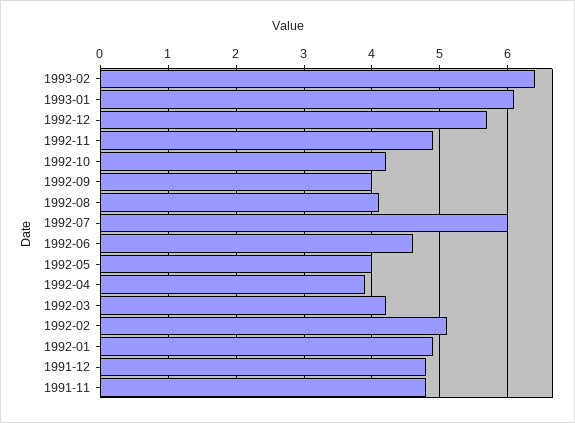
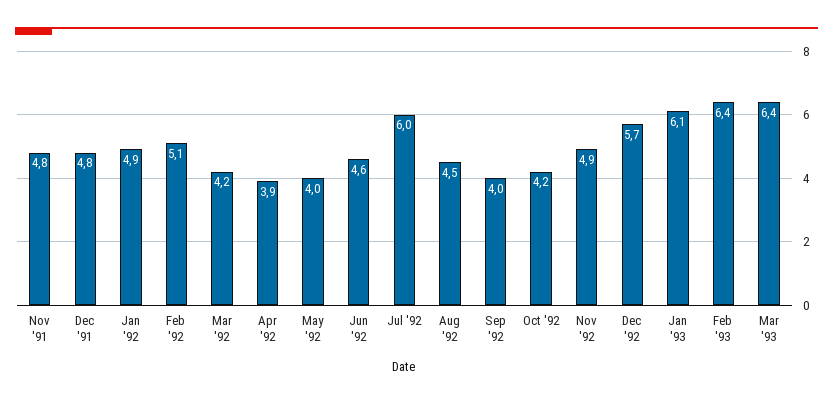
1992-08: 4.1 -> 4.5
Mar '93: none -> 6.4

